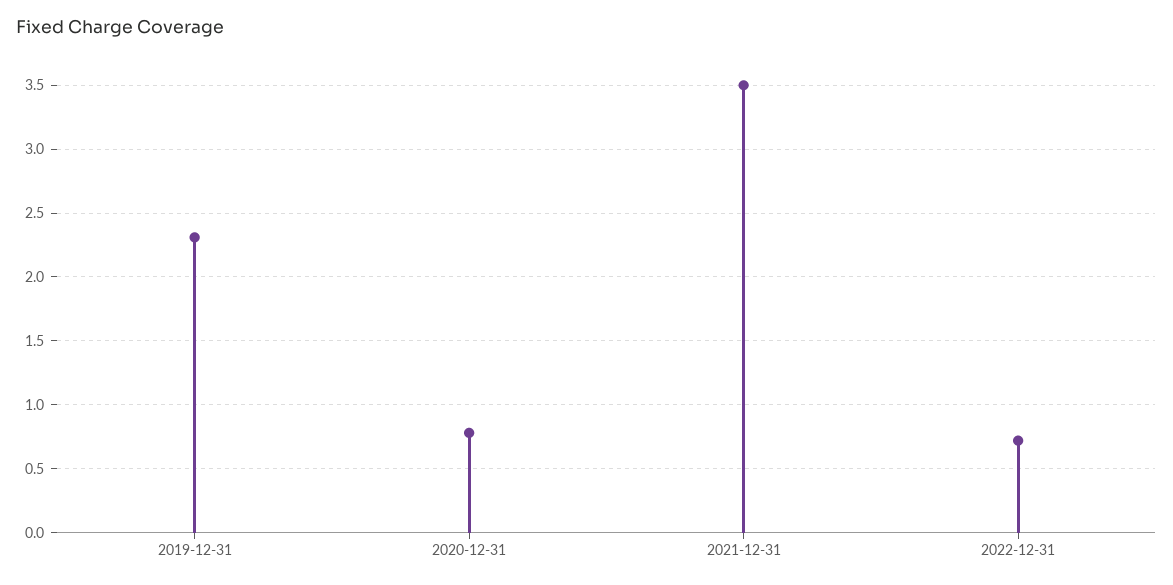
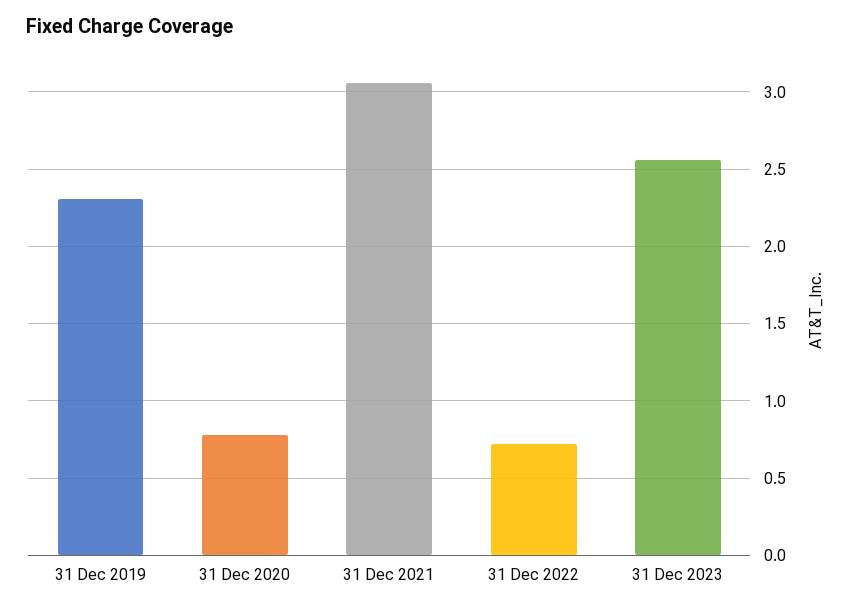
2021-12-31: 3.5 -> 3.05
31 Dec 2023: none -> 2.55

